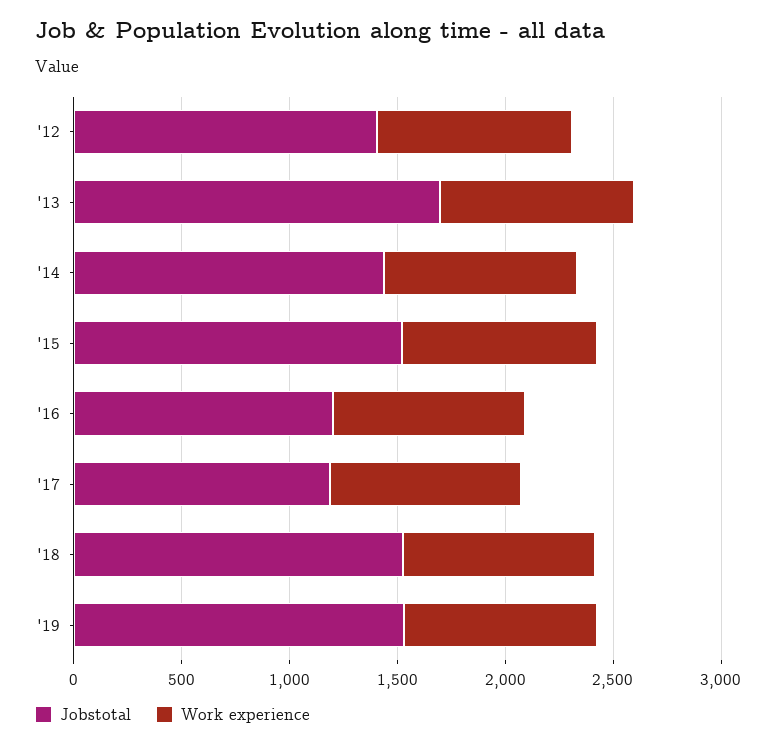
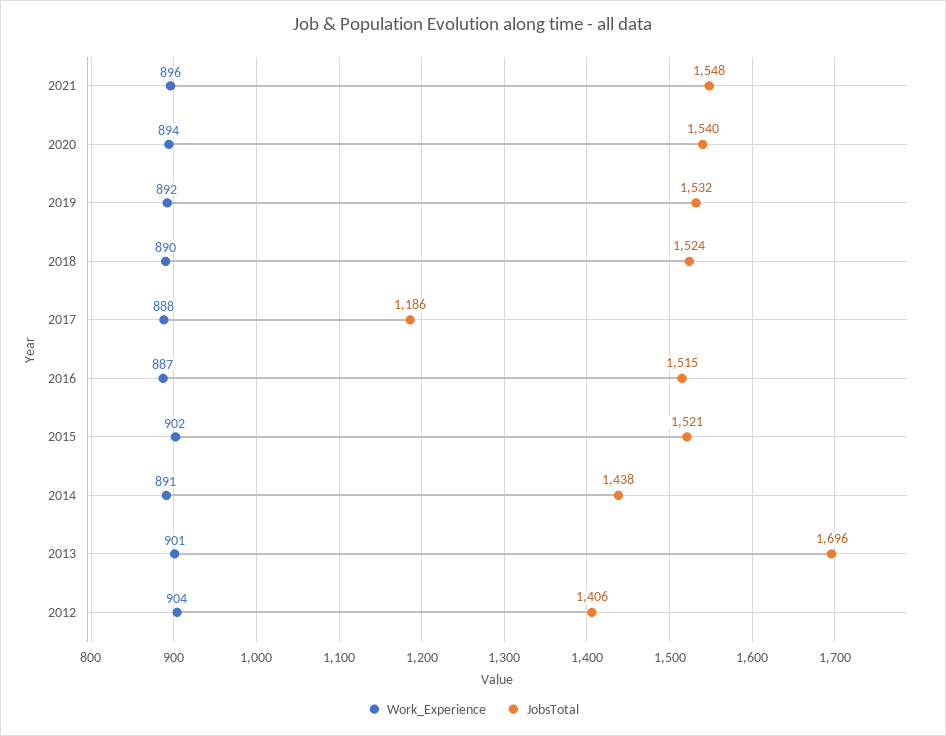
Jobstotal, '16: 1200 -> 1515
Work experience, 2021: none -> 896
Jobstotal, 2021: none -> 1548
Work experience, 2020: none -> 894
Jobstotal, 2020: none -> 1540

